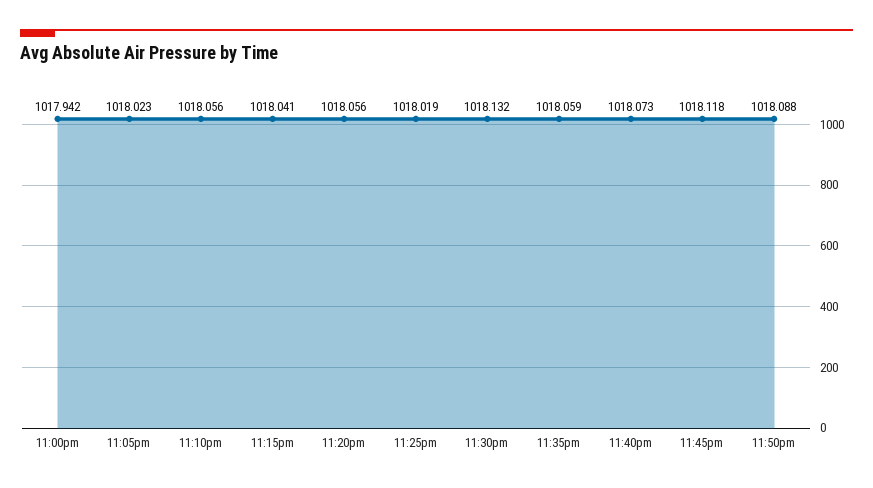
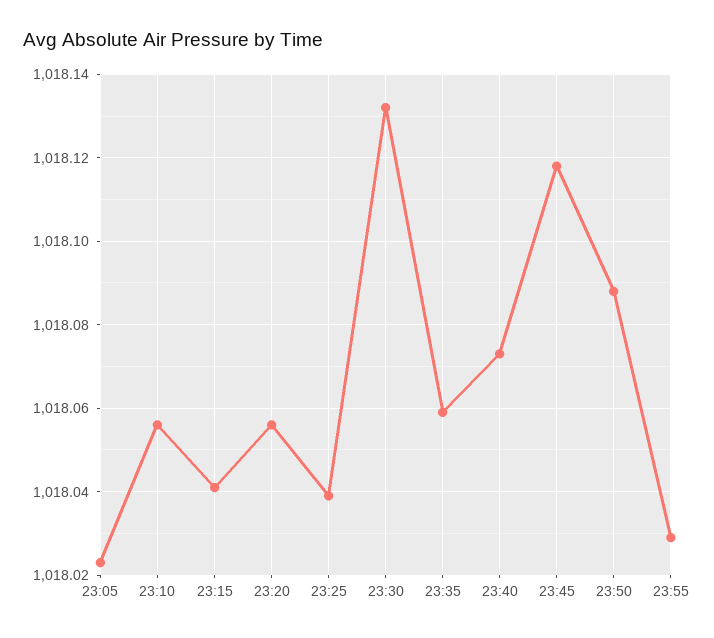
11:00pm: 1017.942 -> none
11:25pm: 1018.019 -> 1018.04
23:55: none -> 1018.03

